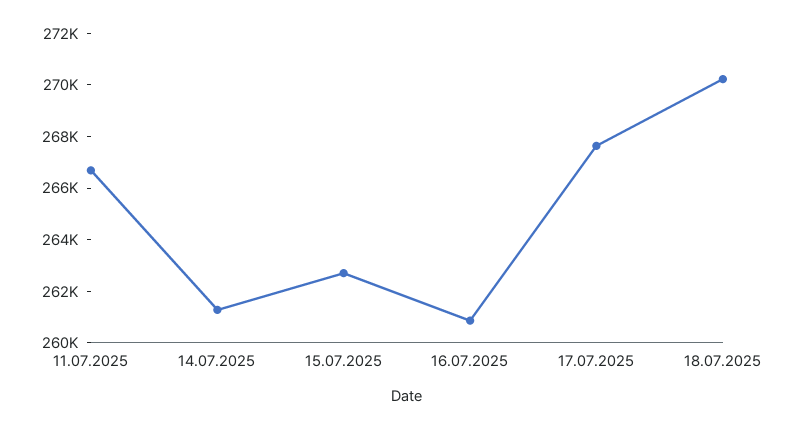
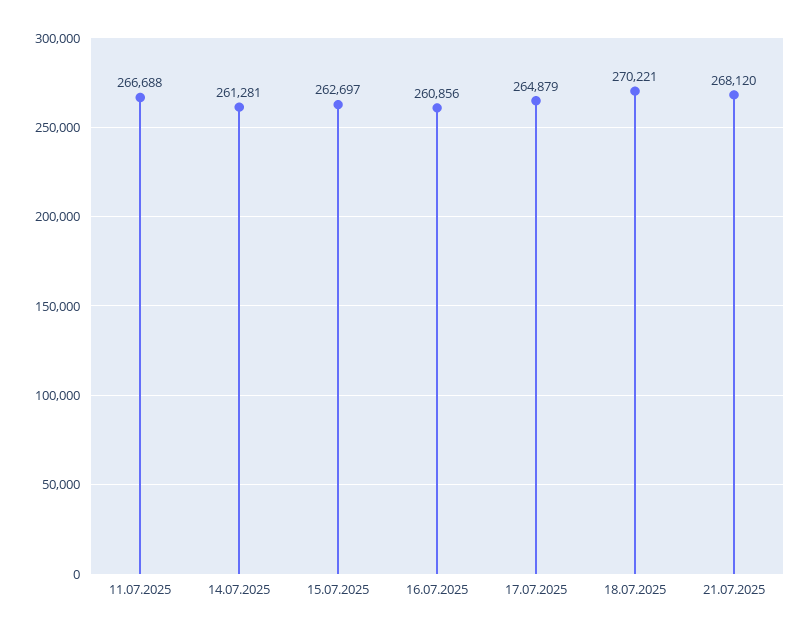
17.07.2025: 267500 -> 264879
21.07.2025: none -> 268120

